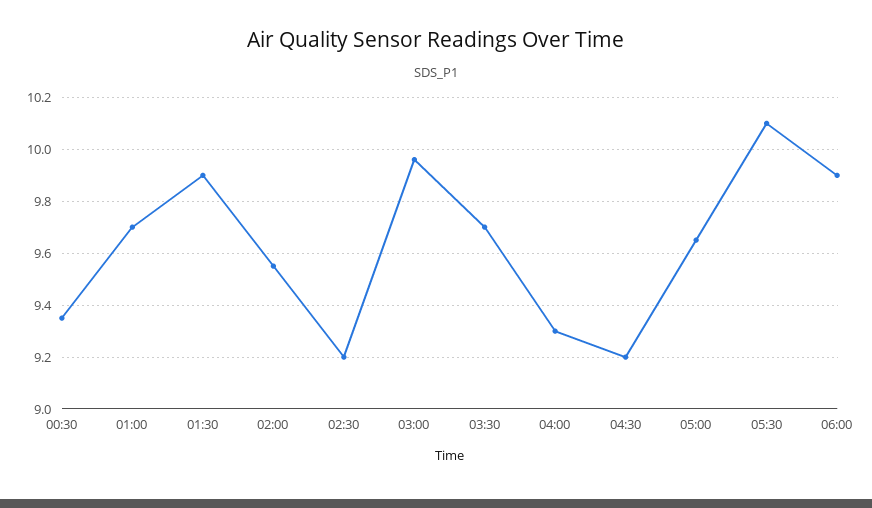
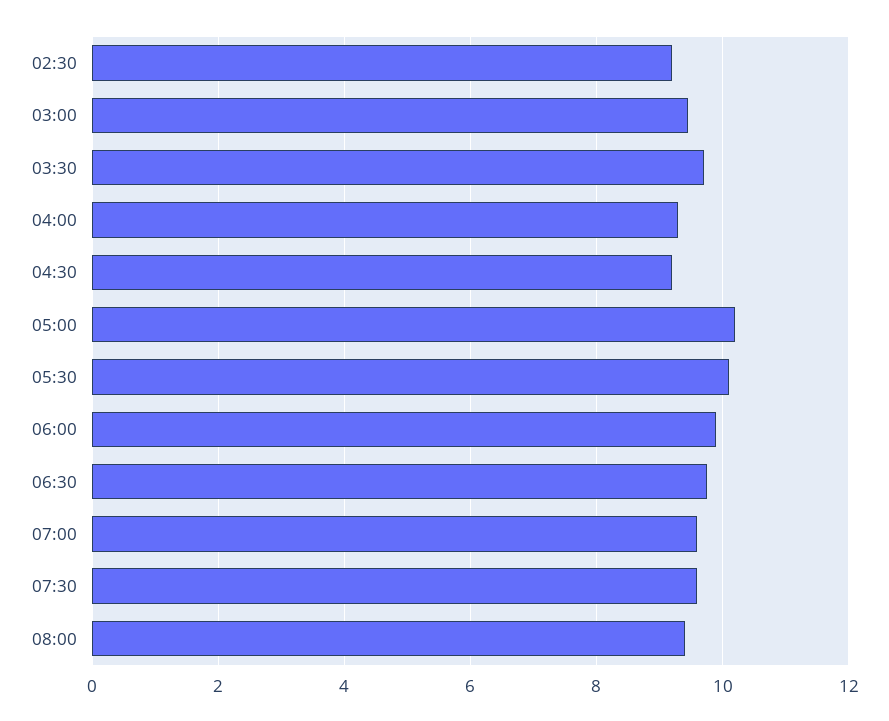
00:30: 9.35 -> none
01:00: 9.7 -> none
01:30: 9.9 -> none
02:00: 9.55 -> none
03:00: 9.95 -> 9.4
05:00: 9.65 -> 10.2
06:30: none -> 9.8
07:00: none -> 9.6
07:30: none -> 9.6
08:00: none -> 9.4

